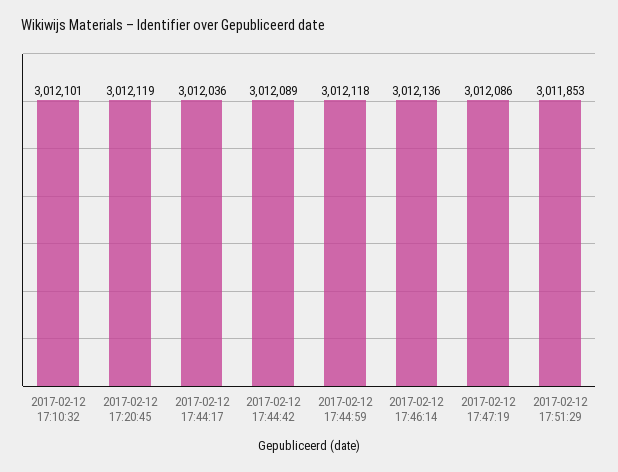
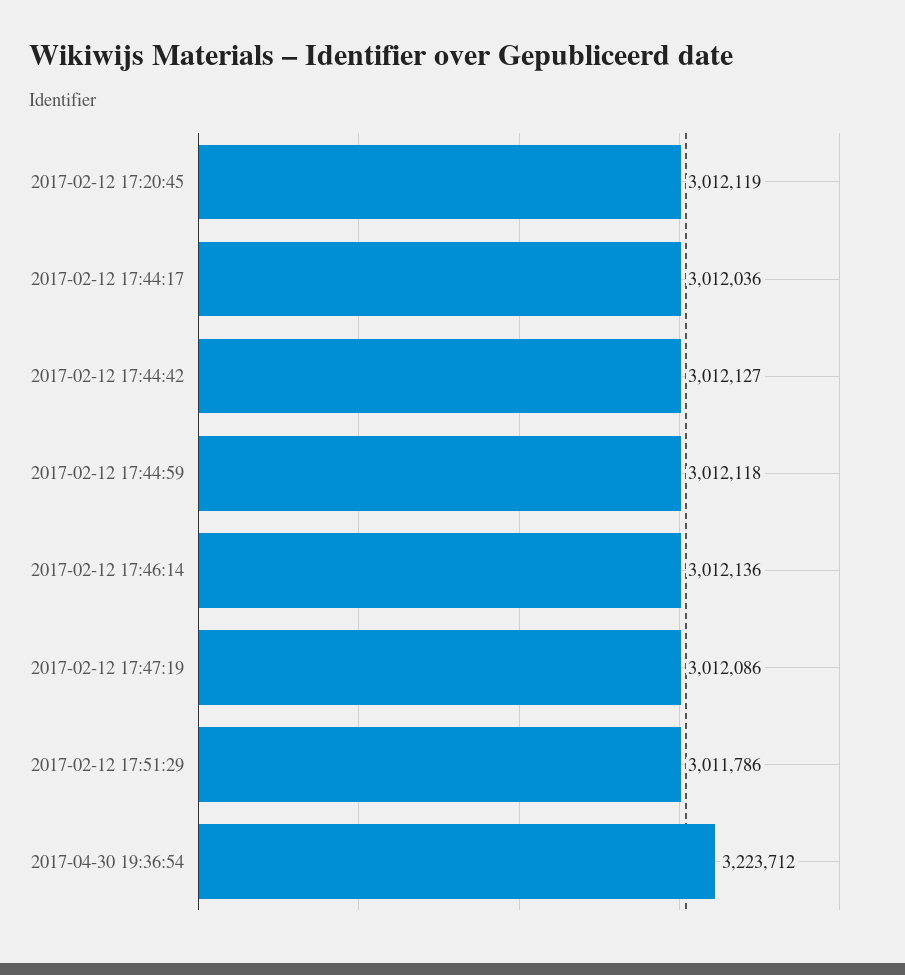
2017-02-12 17:10:32: 3012101 -> none
2017-02-12 17:44:42: 3012089 -> 3012127
2017-02-12 17:51:29: 3011853 -> 3011786
2017-04-30 19:36:54: none -> 3223712

